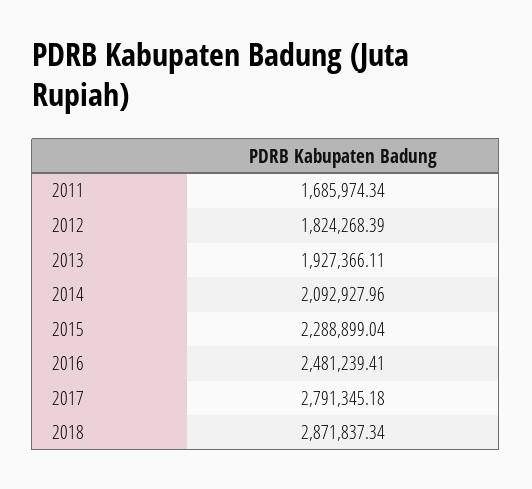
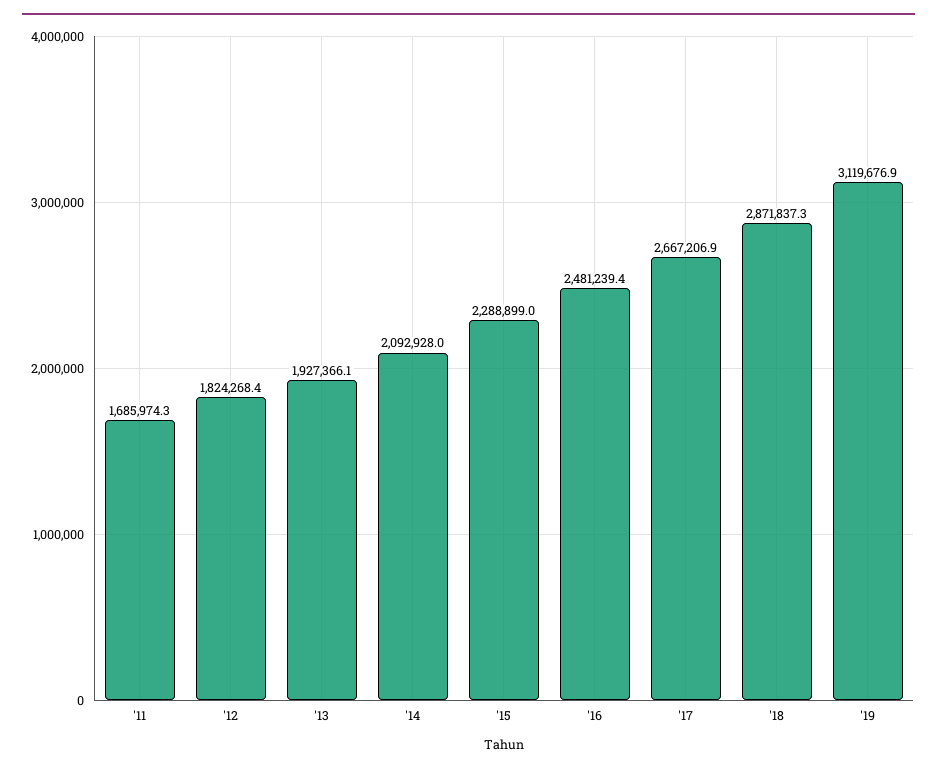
2017: 2791345.18 -> 2667206.9
'19: none -> 3119676.9

